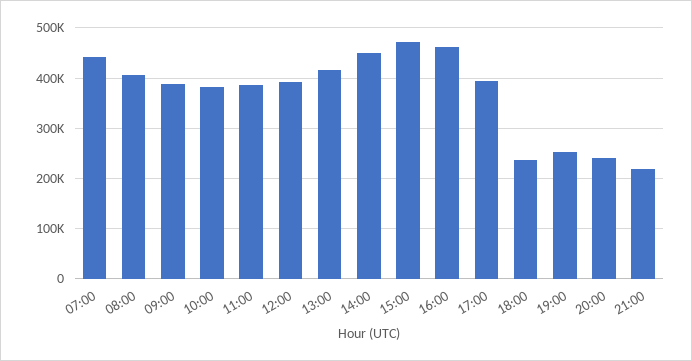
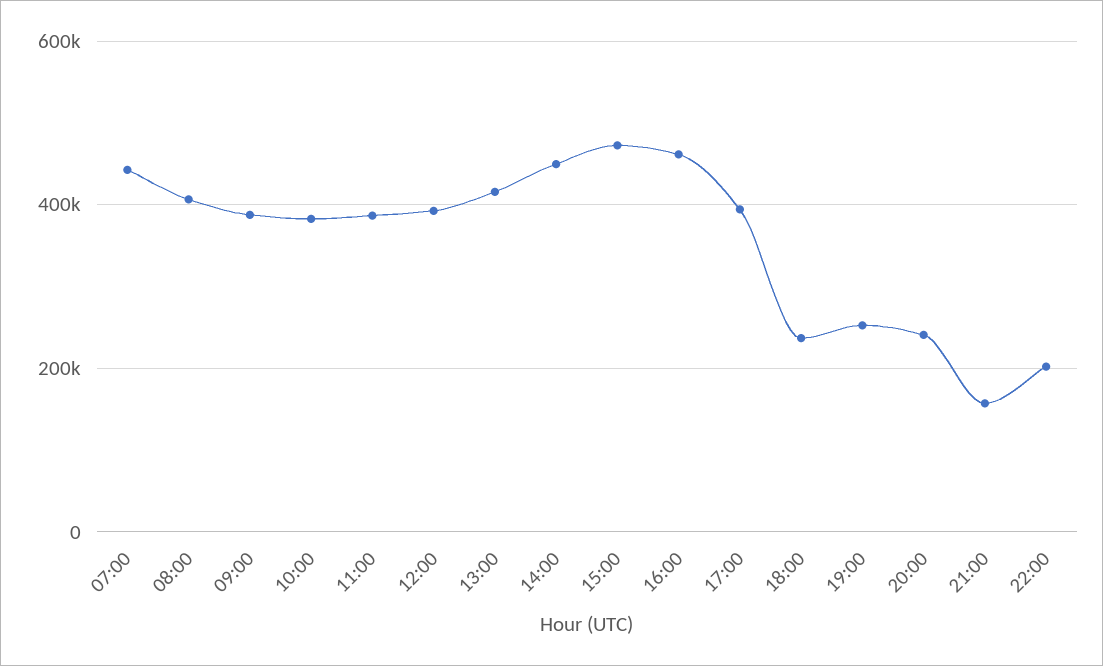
21:00: 220000 -> 160000
22:00: none -> 200000

